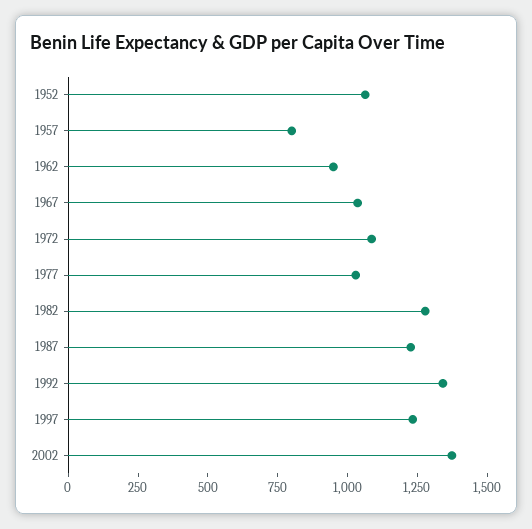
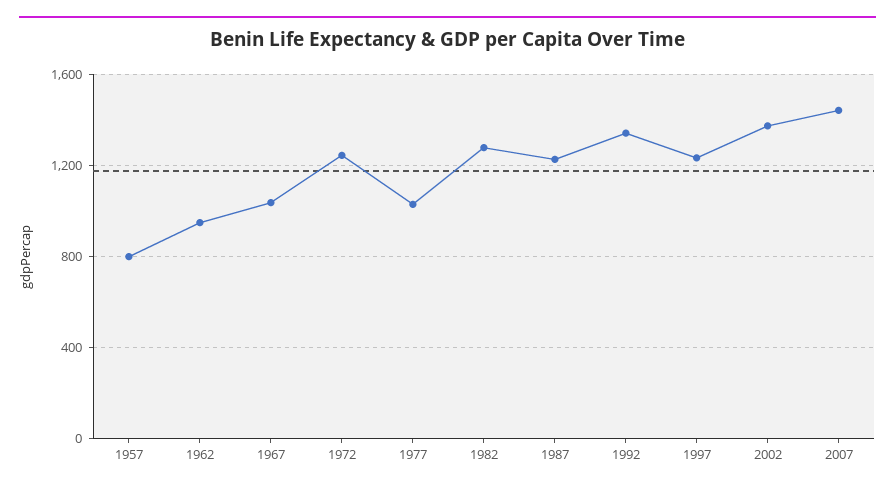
1952: 1050 -> none
1972: 1100 -> 1250
2007: none -> 1450

